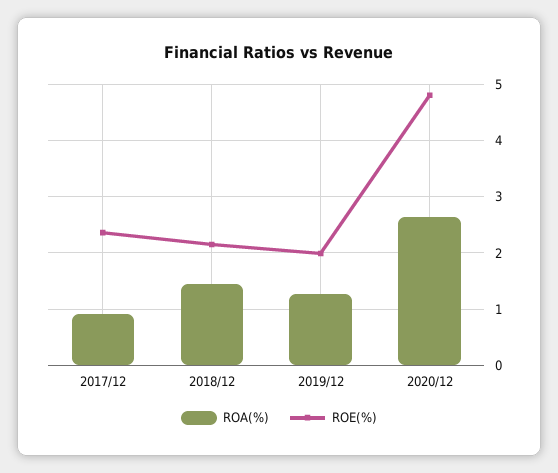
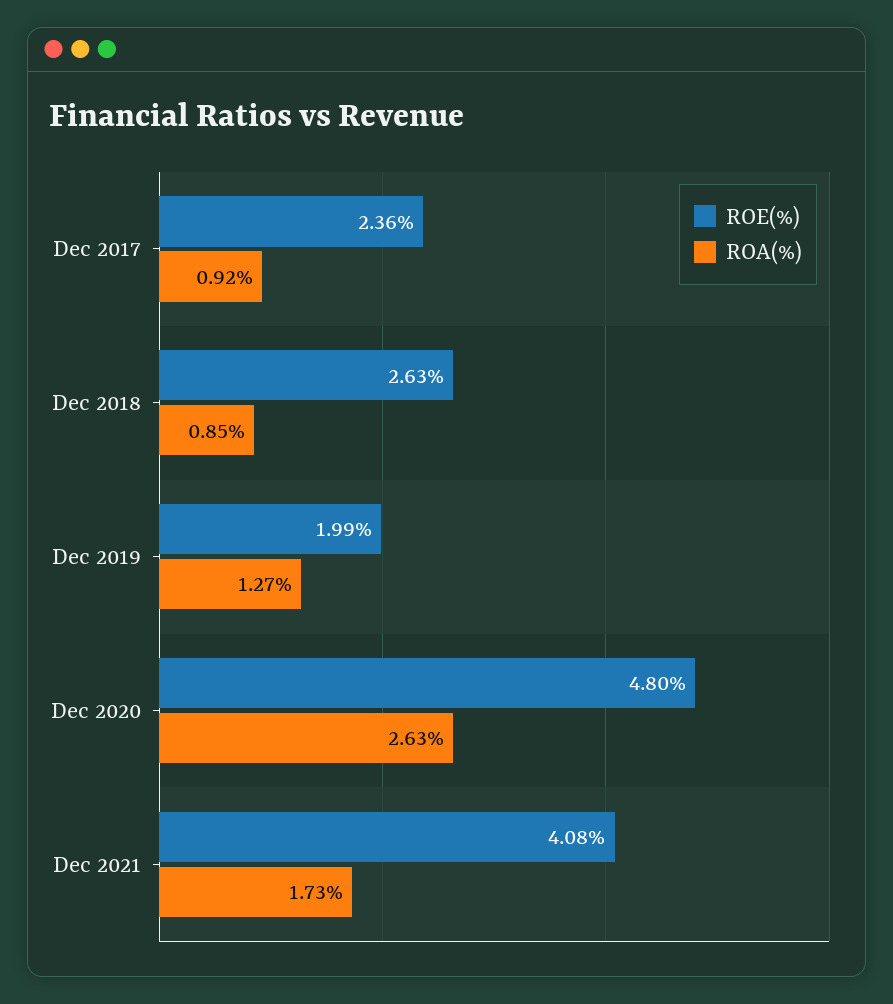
ROA(%), 2018/12: 1.4 -> 0.85
ROE(%), 2018/12: 2.2 -> 2.63
ROE(%), Dec 2021: none -> 4.08
ROA(%), Dec 2021: none -> 1.73

